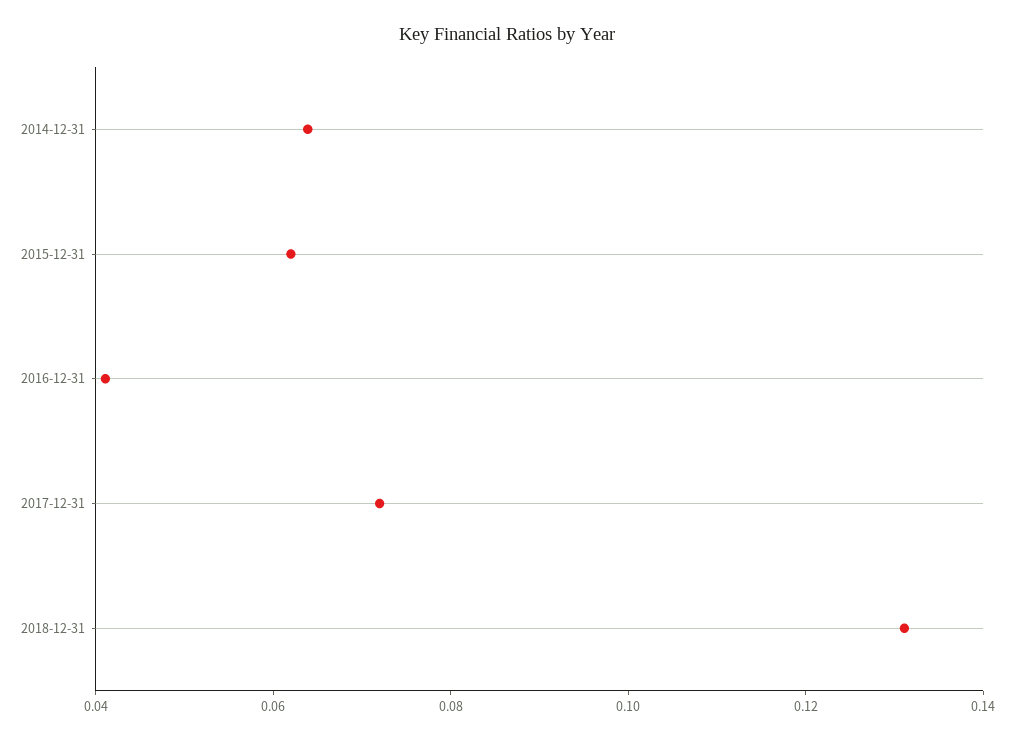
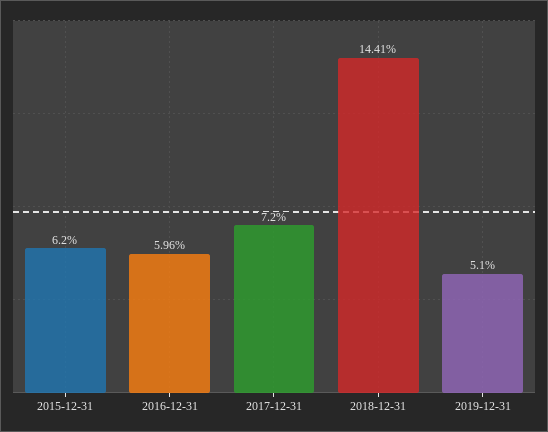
2014-12-31: 0.065 -> none
2016-12-31: 0.04 -> 0.0596
2018-12-31: 0.13 -> 0.1441
2019-12-31: none -> 0.051

